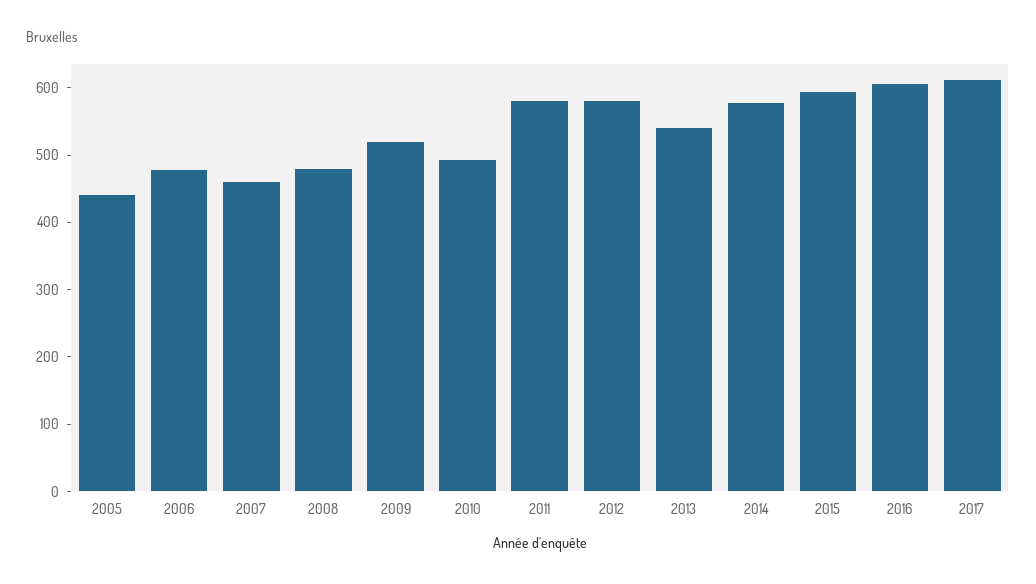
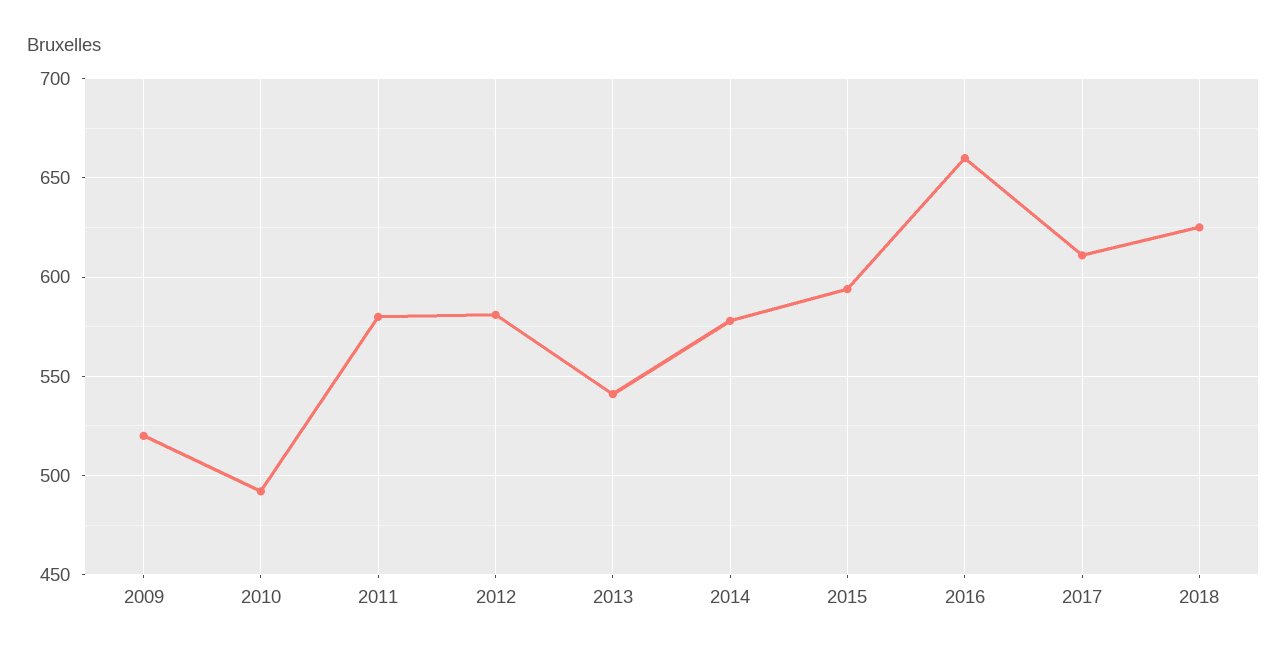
2005: 440 -> none
2006: 480 -> none
2007: 460 -> none
2008: 480 -> none
2016: 600 -> 660
2018: none -> 625

